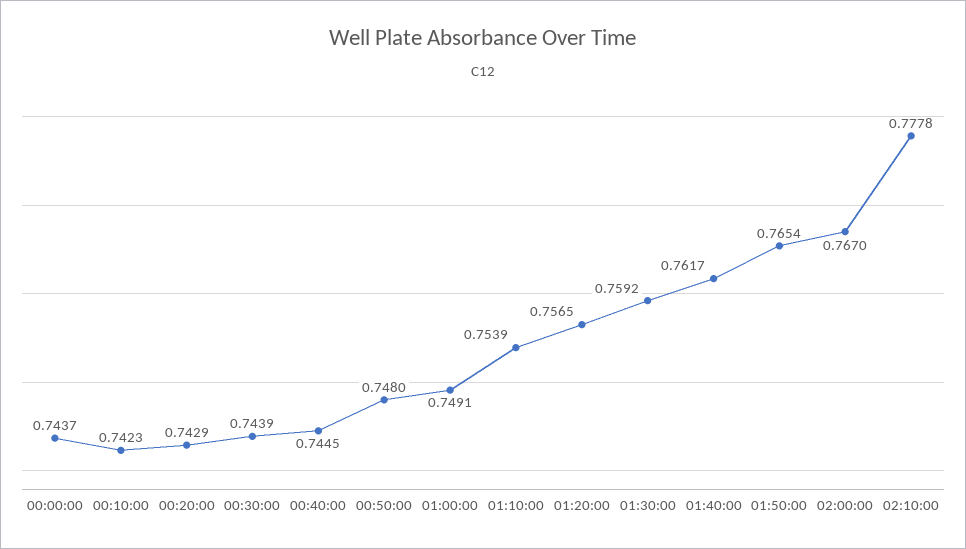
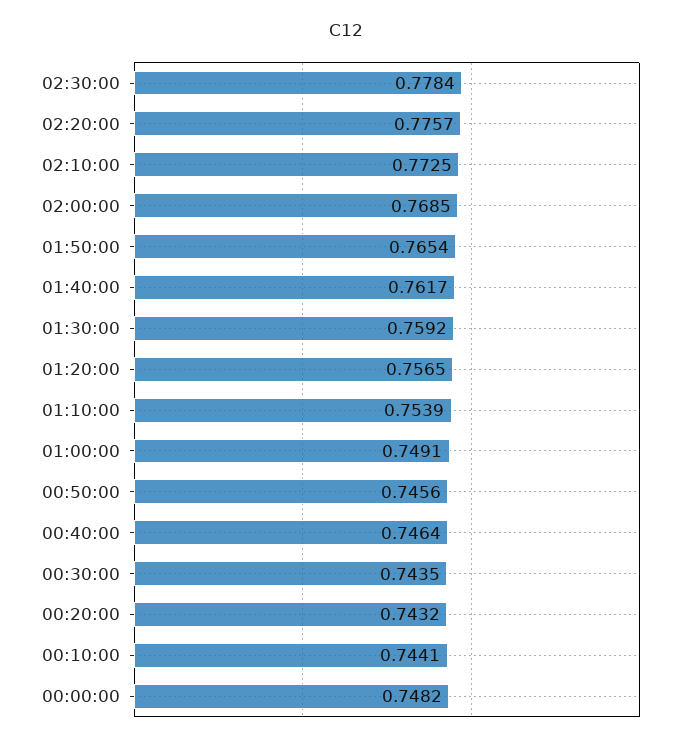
00:00:00: 0.7437 -> 0.7482
00:10:00: 0.7423 -> 0.7441
00:20:00: 0.7429 -> 0.7432
00:30:00: 0.7439 -> 0.7435
00:40:00: 0.7445 -> 0.7464
00:50:00: 0.748 -> 0.7456
02:00:00: 0.767 -> 0.7685
02:10:00: 0.7778 -> 0.7725
02:30:00: none -> 0.7784
02:20:00: none -> 0.7757

